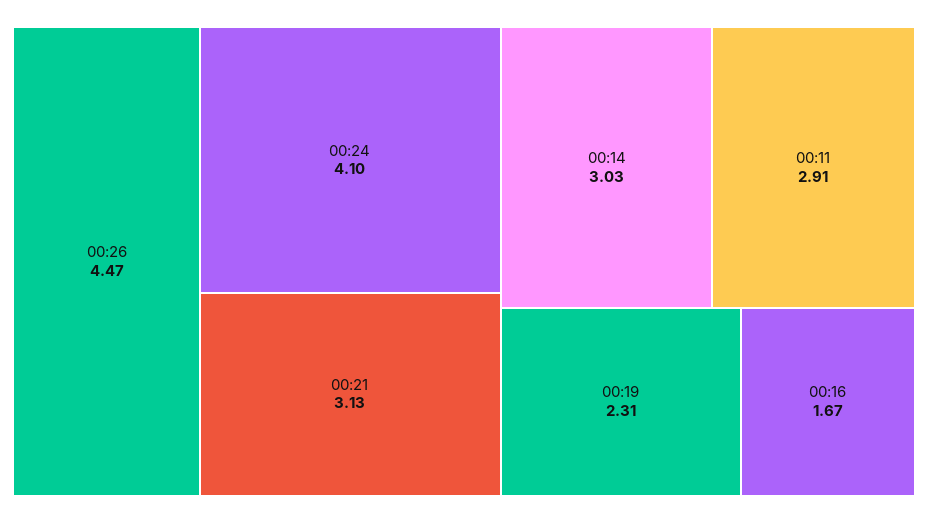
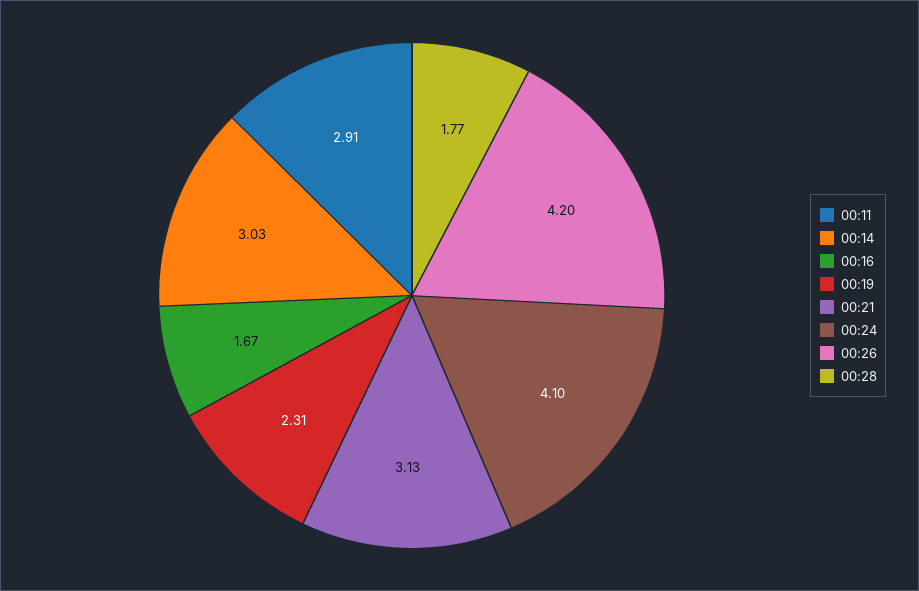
00:26: 4.47 -> 4.2
00:28: none -> 1.77

